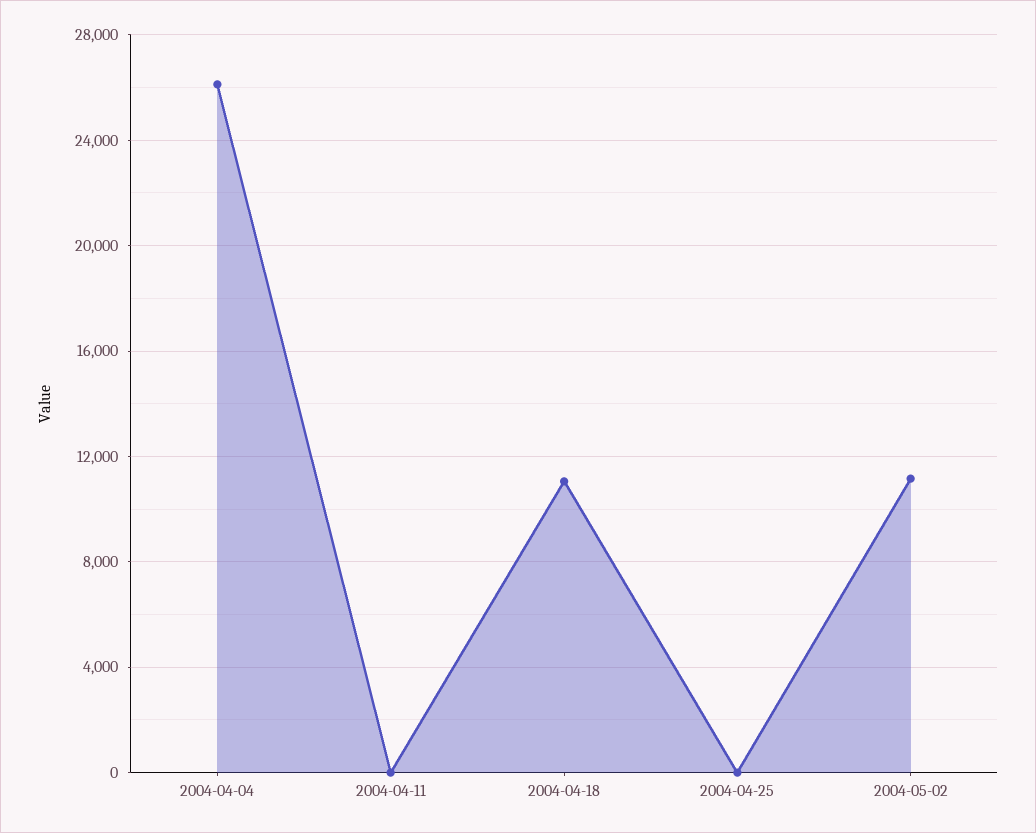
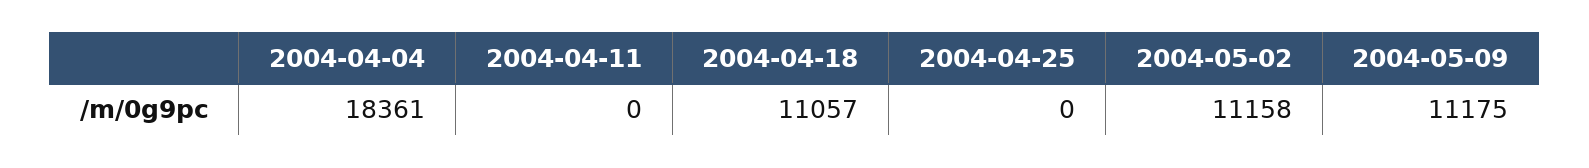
2004-04-04: 26000 -> 18361
2004-05-09: none -> 11175

